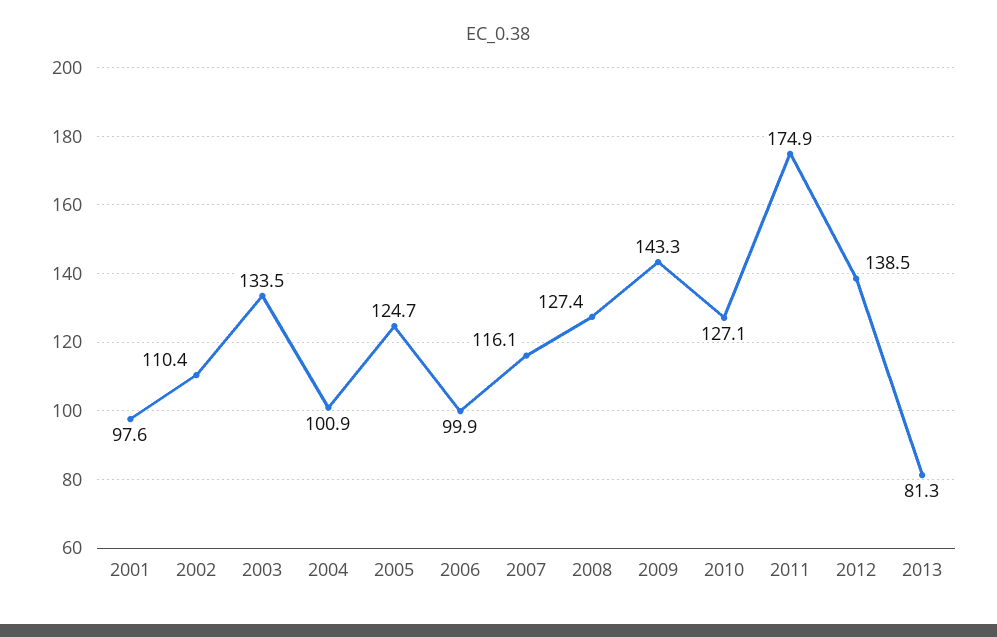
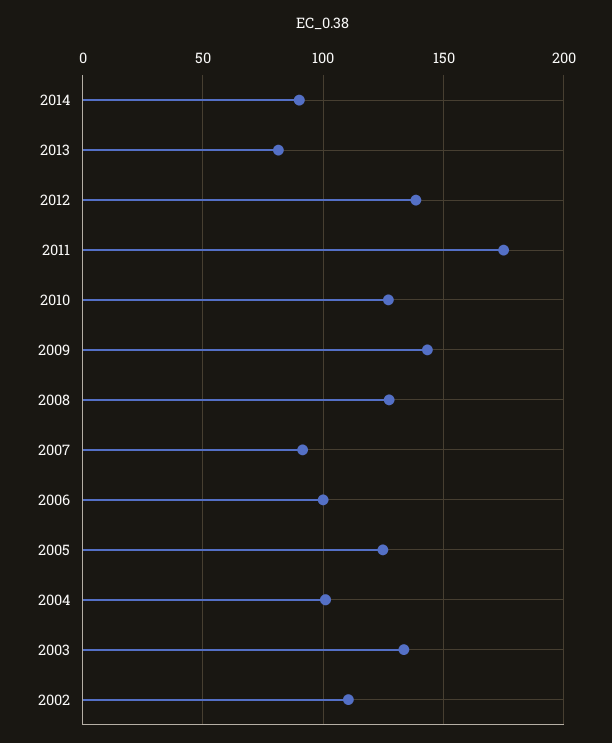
2001: 97.6 -> none
2007: 116.1 -> 90
2014: none -> 90

